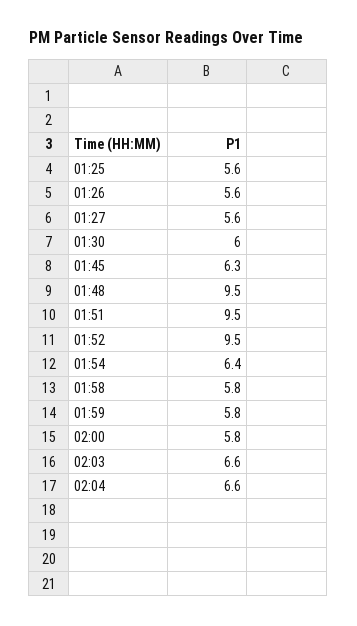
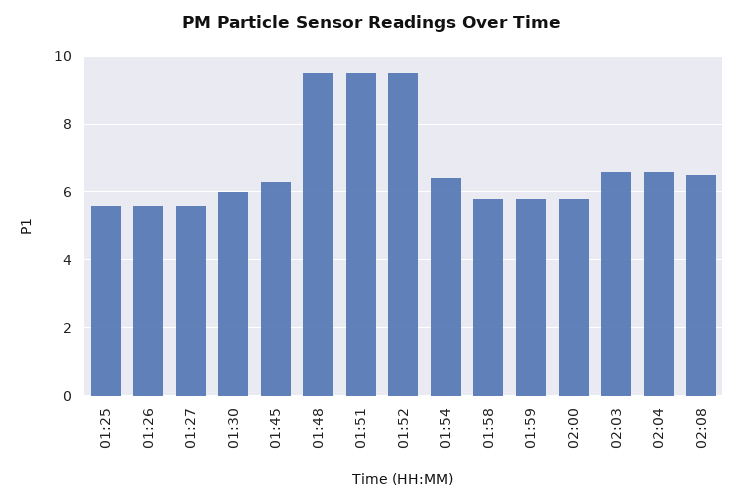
02:08: none -> 6.5

